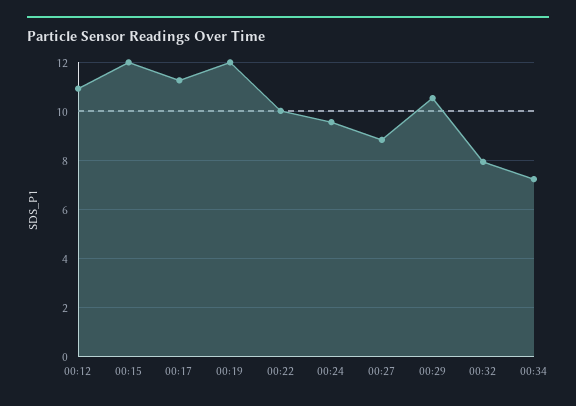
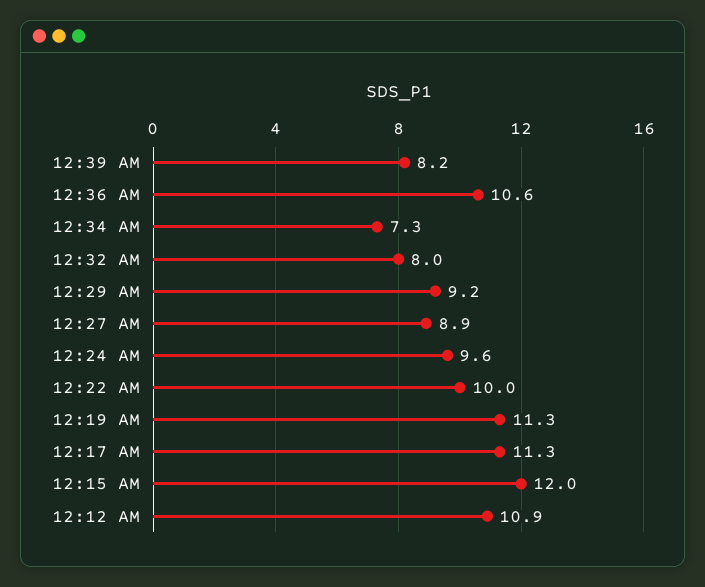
00:19: 12 -> 11.3
00:29: 10.5 -> 9.2
12:39 AM: none -> 8.2
12:36 AM: none -> 10.6

